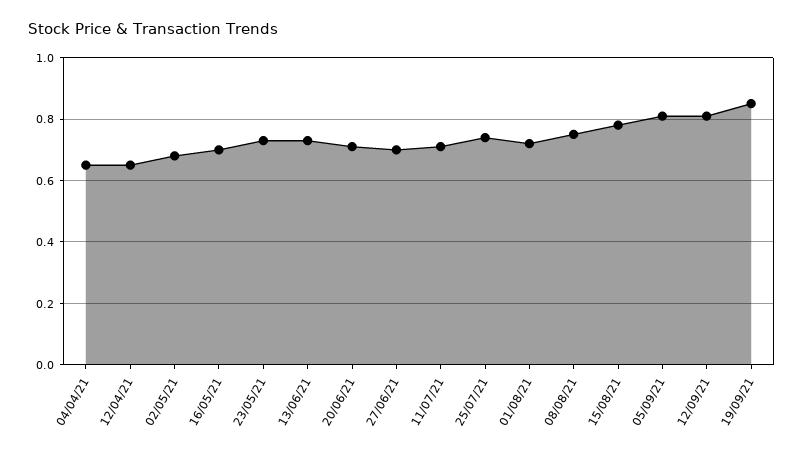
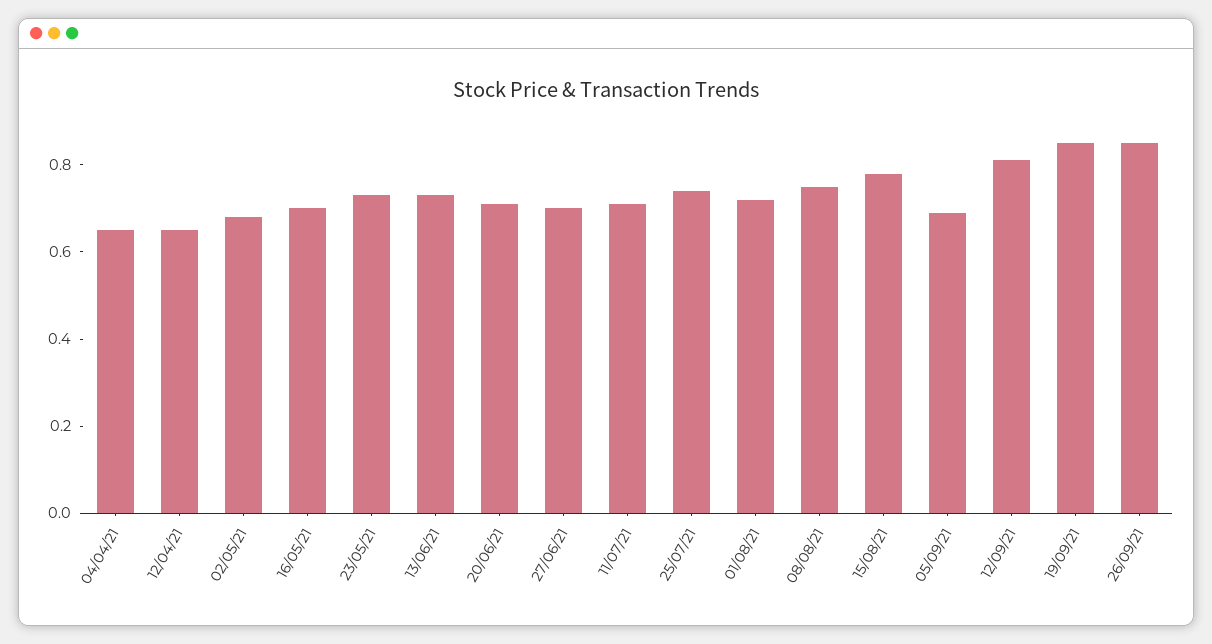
05/09/21: 0.8 -> 0.7
26/09/21: none -> 0.85

